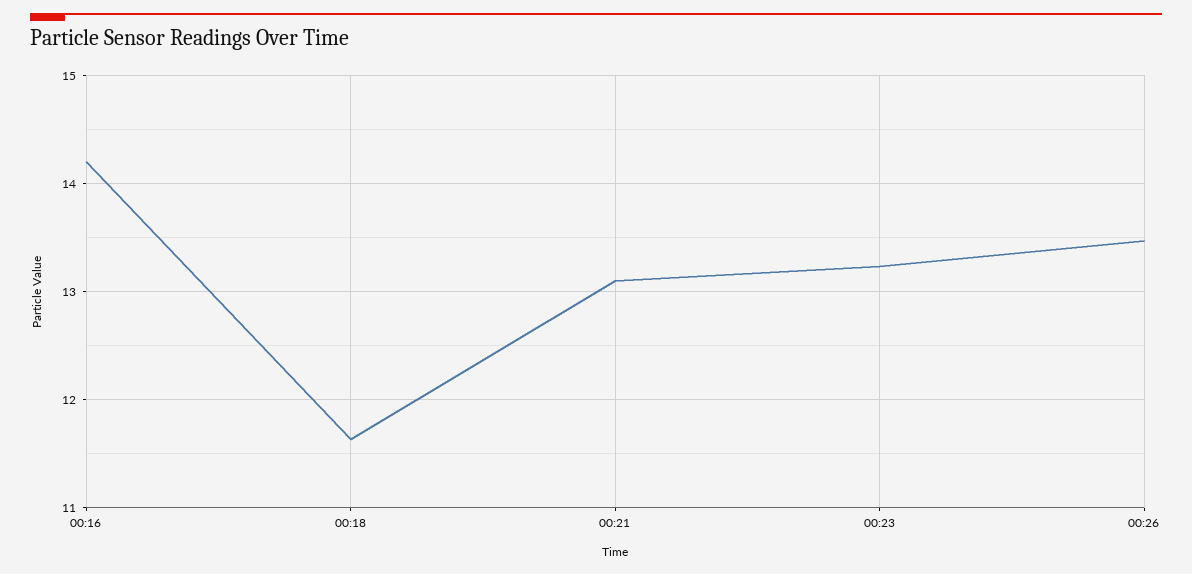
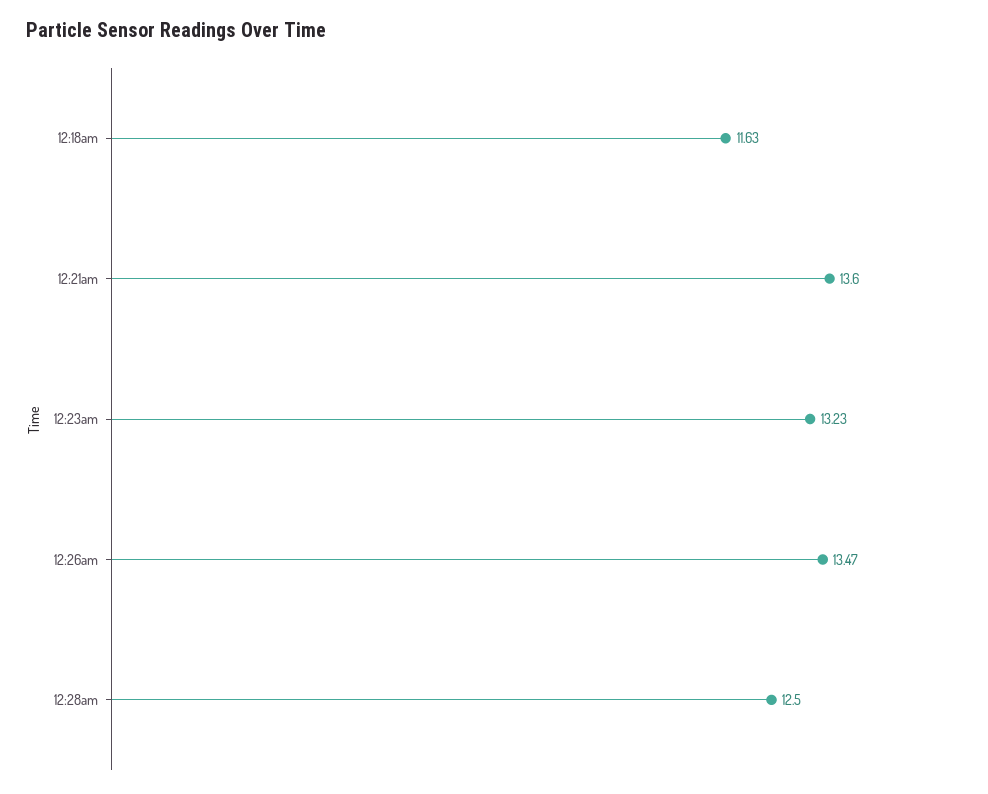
00:16: 14.2 -> none
00:21: 13.1 -> 13.6
12:28am: none -> 12.5

